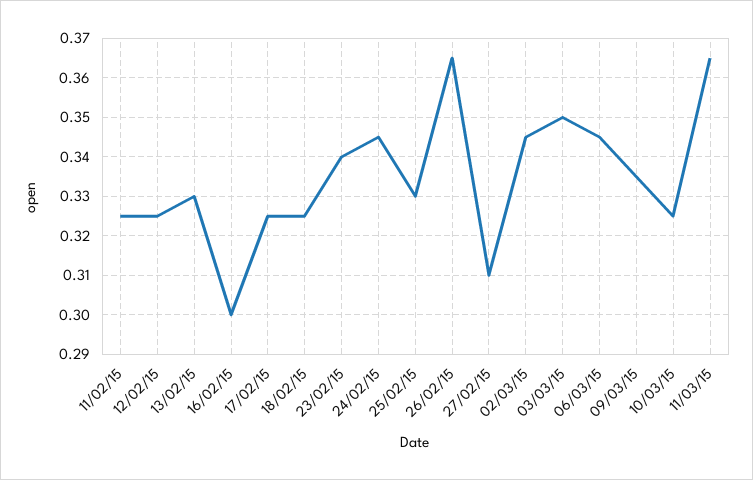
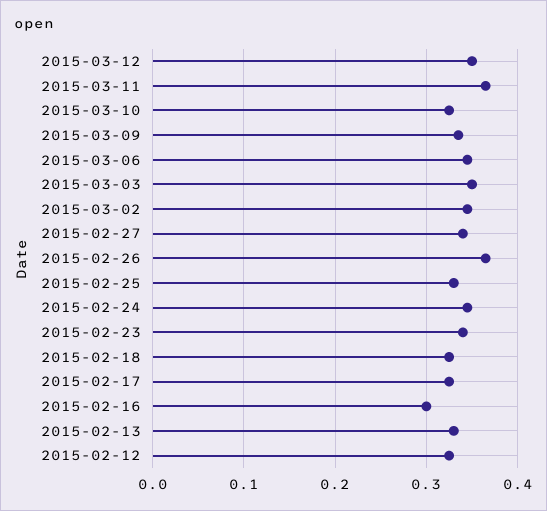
11/02/15: 0.325 -> none
27/02/15: 0.31 -> 0.34
2015-03-12: none -> 0.35

